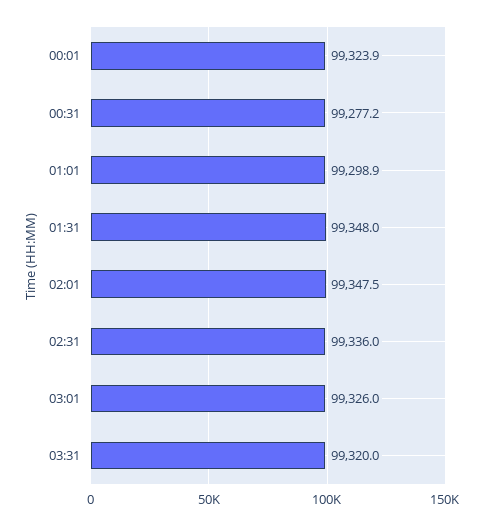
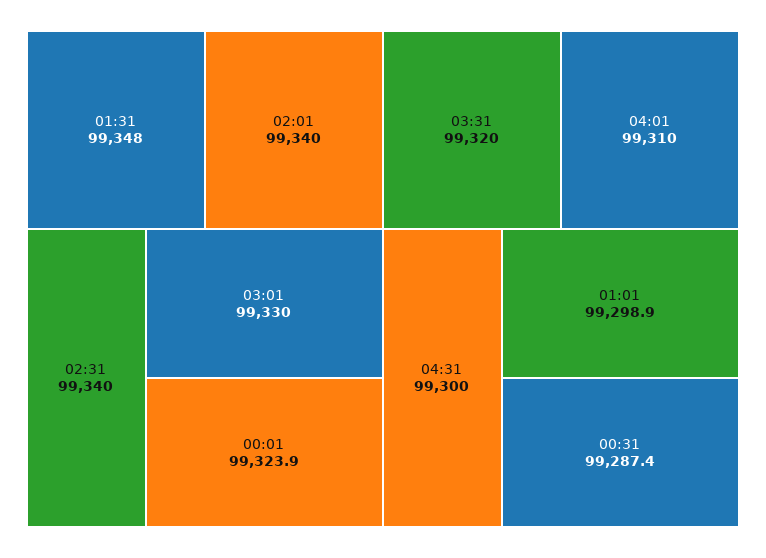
00:31: 99277.2 -> 99287.4
02:01: 99347.5 -> 99340
02:31: 99336 -> 99340
03:01: 99326 -> 99330
04:01: none -> 99310
04:31: none -> 99300

